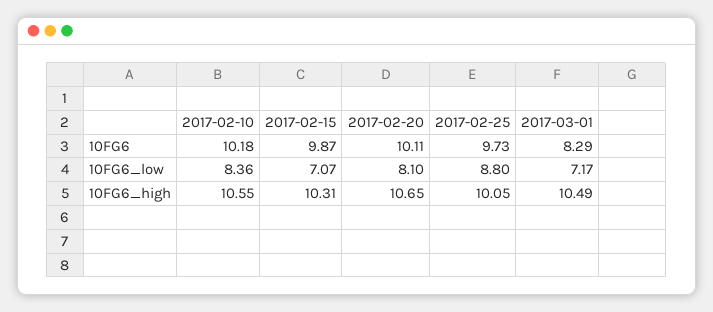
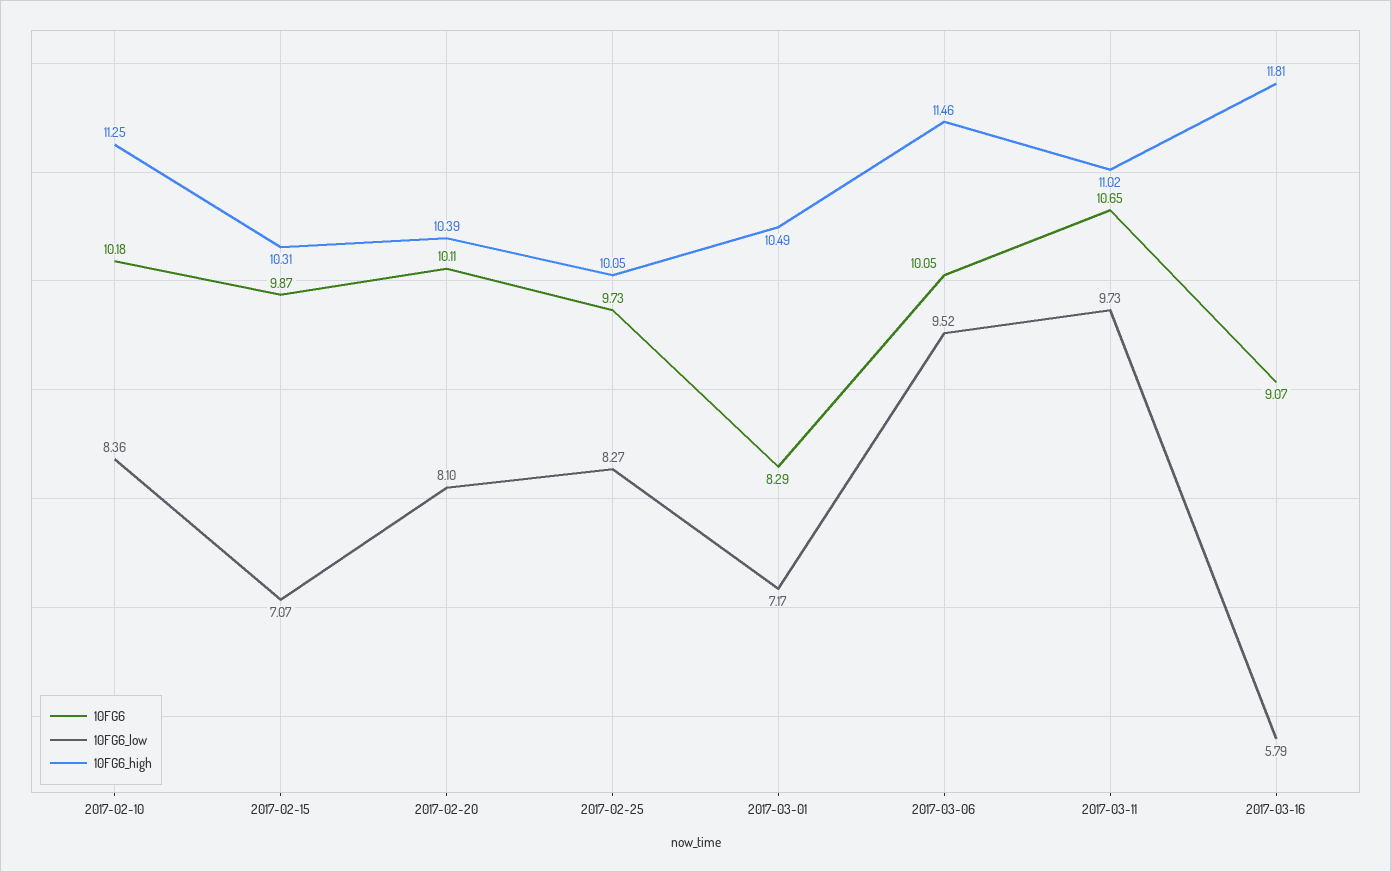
10FG6_low, 2017-02-25: 8.8 -> 8.27
10FG6_high, 2017-02-10: 10.55 -> 11.25
10FG6_high, 2017-02-20: 10.65 -> 10.39
10FG6, 2017-03-06: none -> 10.05
10FG6_low, 2017-03-06: none -> 9.52
10FG6_high, 2017-03-06: none -> 11.46
10FG6, 2017-03-11: none -> 10.65
10FG6_low, 2017-03-11: none -> 9.73
10FG6_high, 2017-03-11: none -> 11.02
10FG6, 2017-03-16: none -> 9.07
10FG6_low, 2017-03-16: none -> 5.79
10FG6_high, 2017-03-16: none -> 11.81

